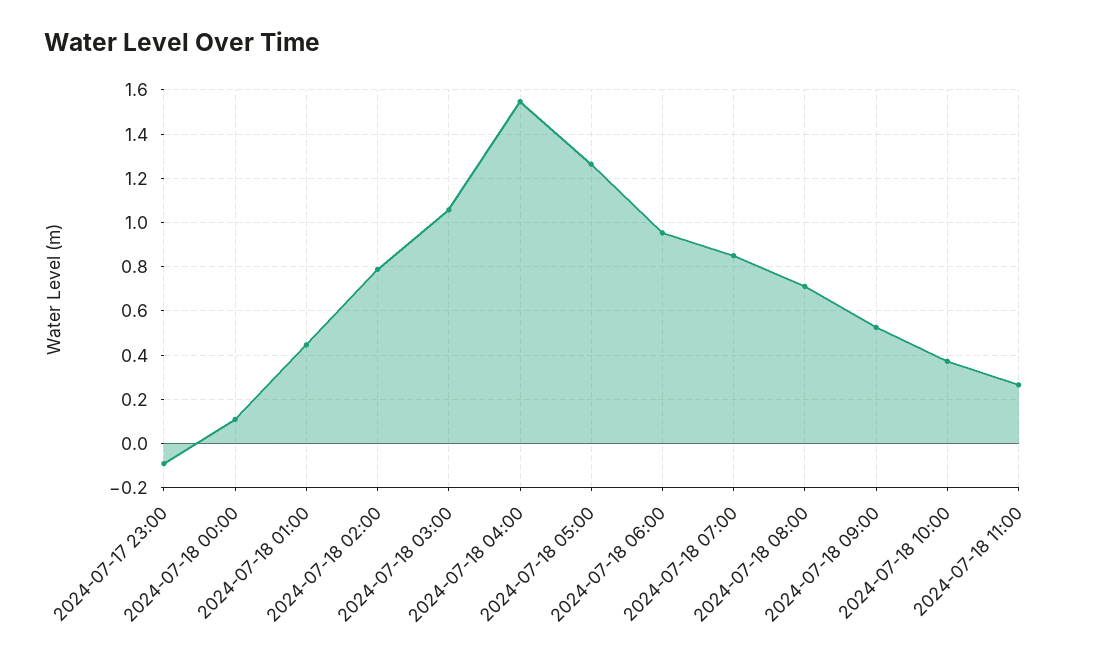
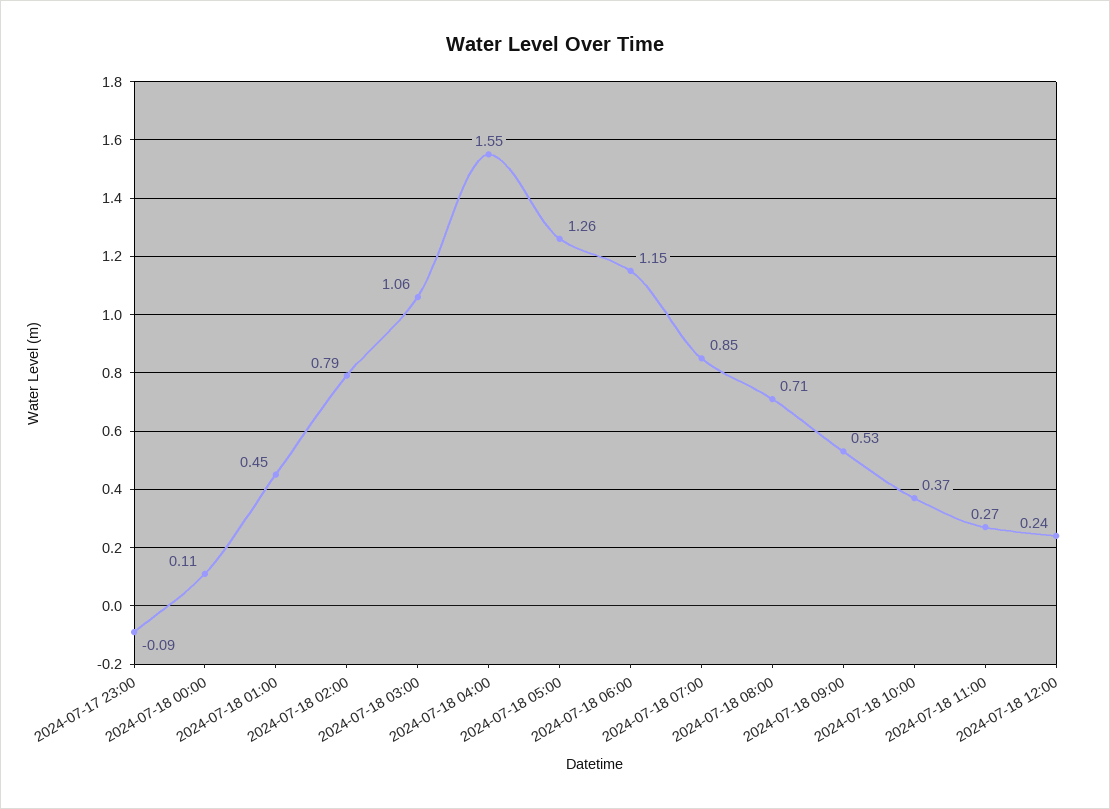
2024-07-18 06:00: 0.95 -> 1.15
2024-07-18 12:00: none -> 0.24

